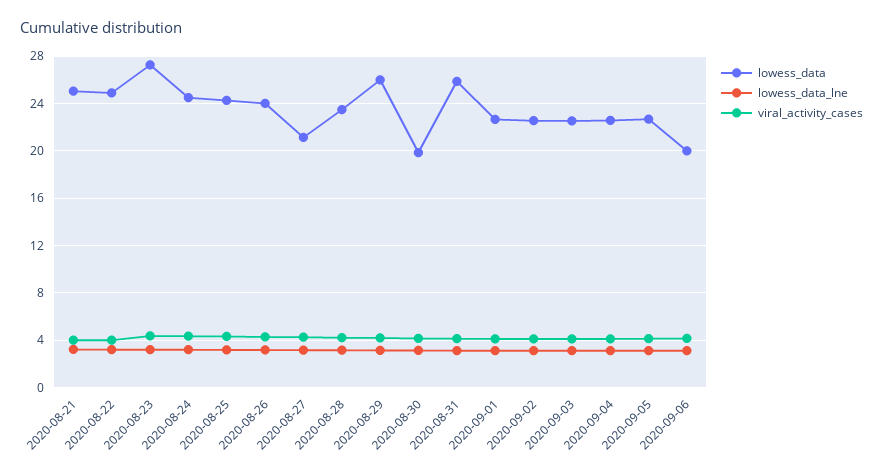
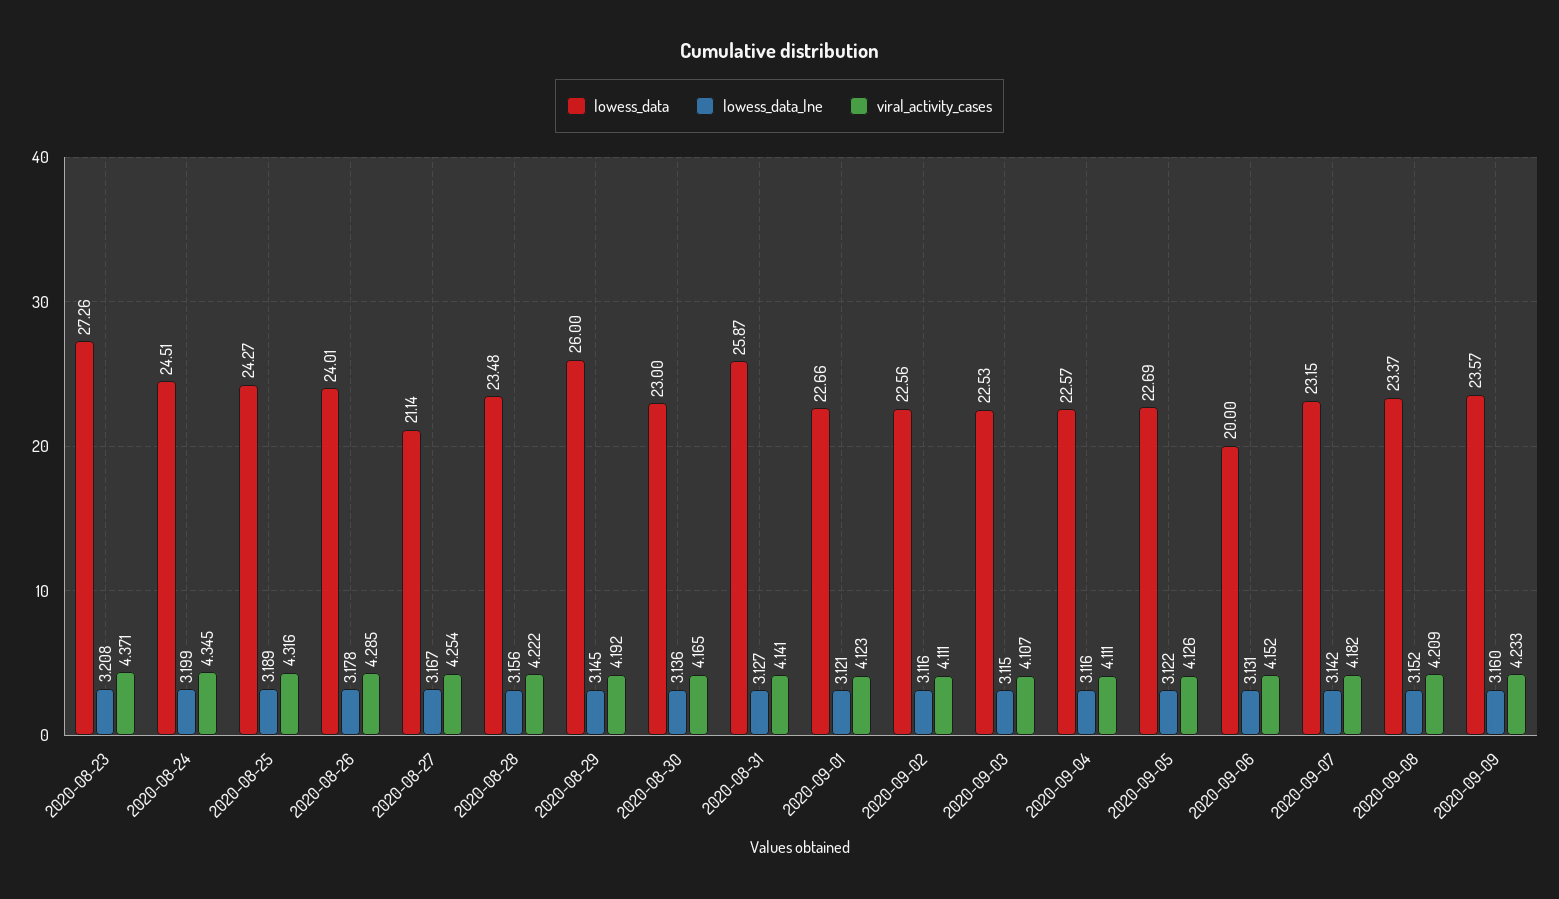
lowess_data, 2020-08-21: 25 -> none
lowess_data_lne, 2020-08-21: 3 -> none
viral_activity_cases, 2020-08-21: 4 -> none
lowess_data, 2020-08-22: 25 -> none
lowess_data_lne, 2020-08-22: 3 -> none
viral_activity_cases, 2020-08-22: 4 -> none
lowess_data, 2020-08-30: 20 -> 23
lowess_data, 2020-09-07: none -> 23.15
lowess_data_lne, 2020-09-07: none -> 3.142
viral_activity_cases, 2020-09-07: none -> 4.182
lowess_data, 2020-09-08: none -> 23.37
lowess_data_lne, 2020-09-08: none -> 3.152
viral_activity_cases, 2020-09-08: none -> 4.209
lowess_data, 2020-09-09: none -> 23.57
lowess_data_lne, 2020-09-09: none -> 3.16
viral_activity_cases, 2020-09-09: none -> 4.233

